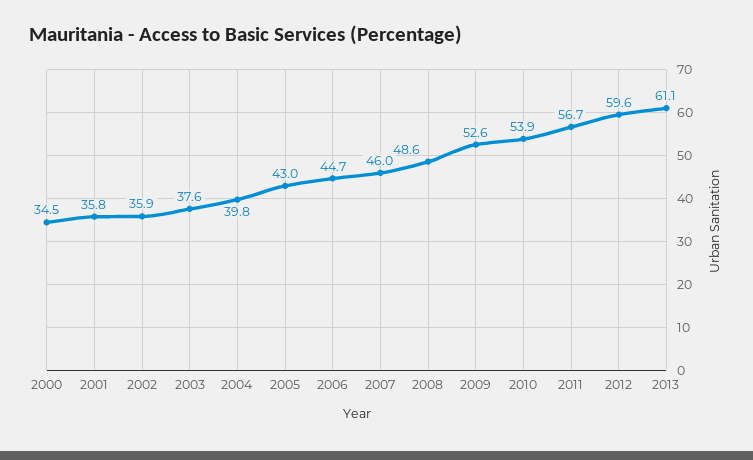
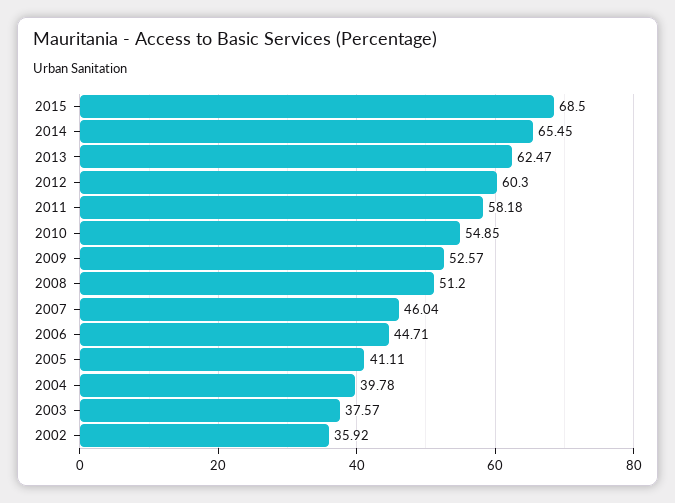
2000: 34.5 -> none
2001: 35.8 -> none
2005: 43 -> 41.11
2008: 48.6 -> 51.2
2010: 53.9 -> 54.85
2011: 56.7 -> 58.18
2012: 59.6 -> 60.3
2013: 61.1 -> 62.47
2015: none -> 68.5
2014: none -> 65.45

